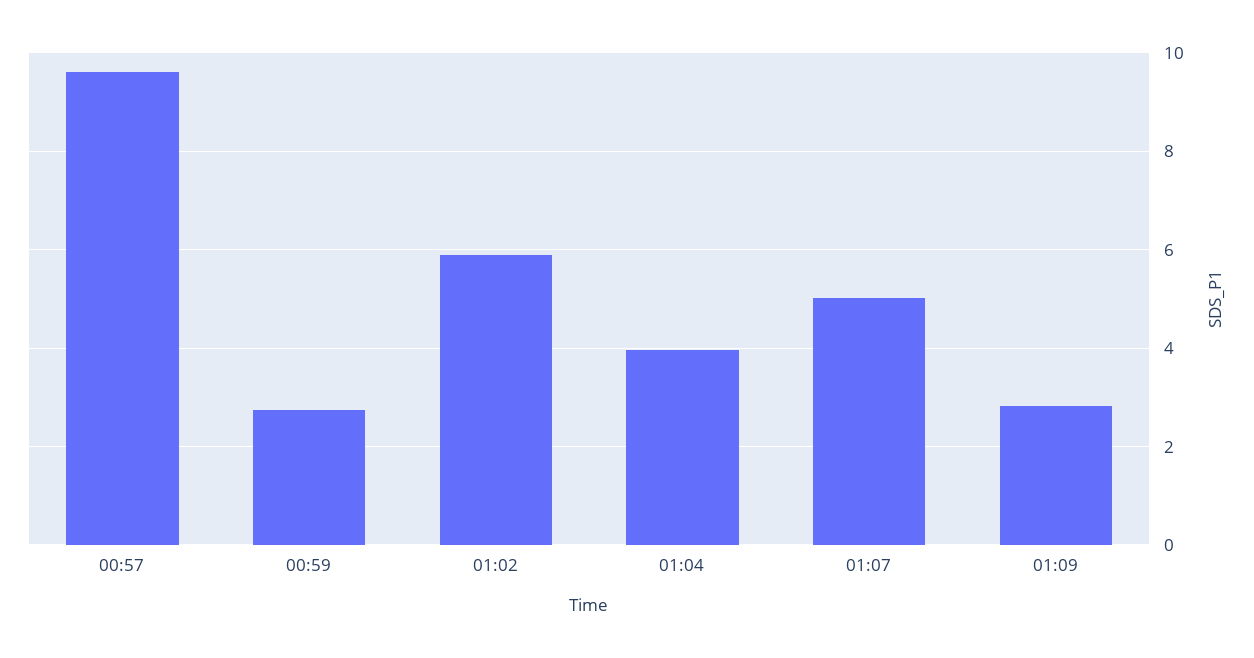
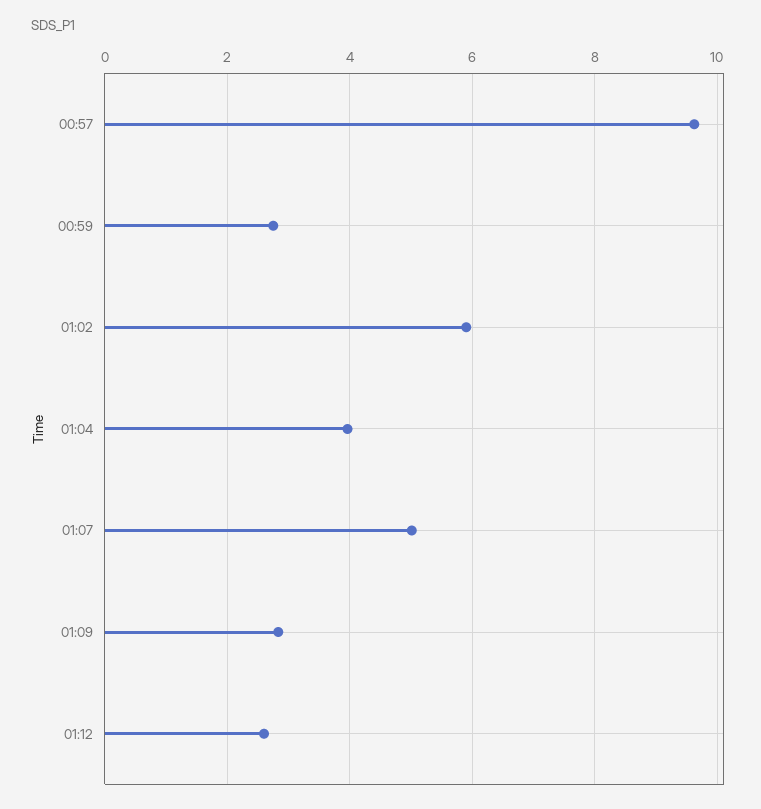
01:12: none -> 2.6

